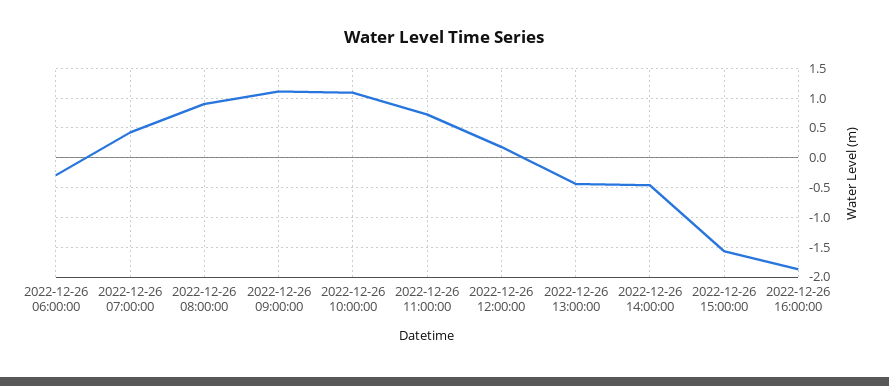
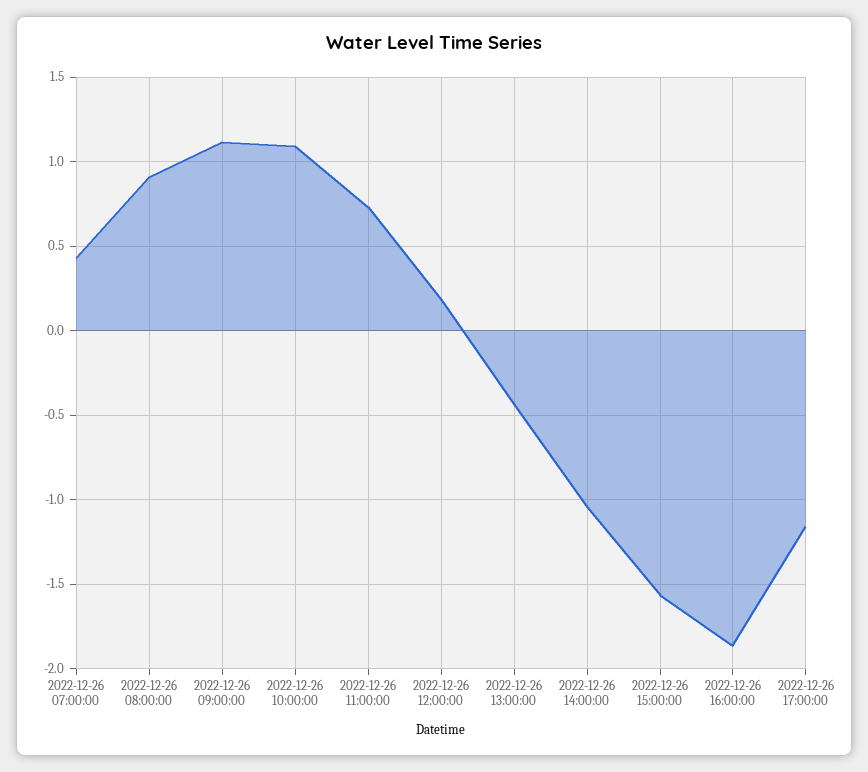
2022-12-26 06:00:00: -0.25 -> none
2022-12-26 14:00:00: -0.5 -> -1.05
2022-12-26 17:00:00: none -> -1.15

